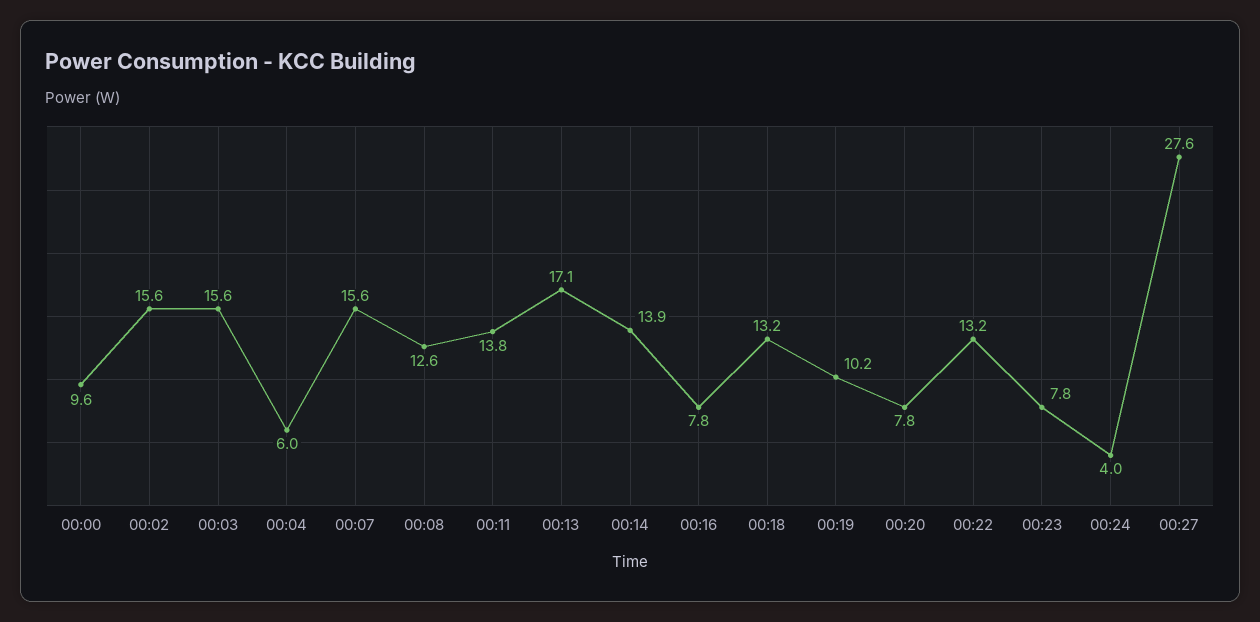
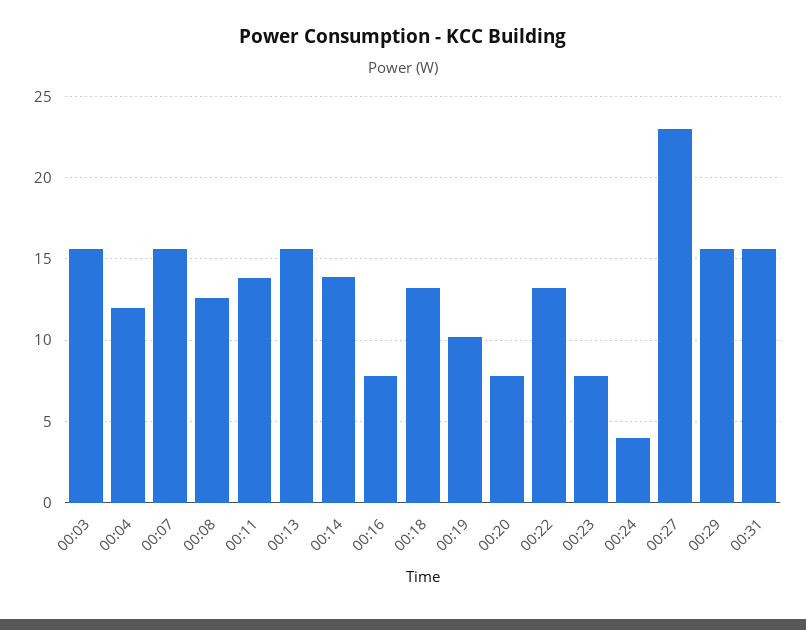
00:00: 9.6 -> none
00:02: 15.6 -> none
00:04: 6 -> 12
00:13: 17.1 -> 15.5
00:27: 27.6 -> 23
00:29: none -> 15.5
00:31: none -> 15.5

